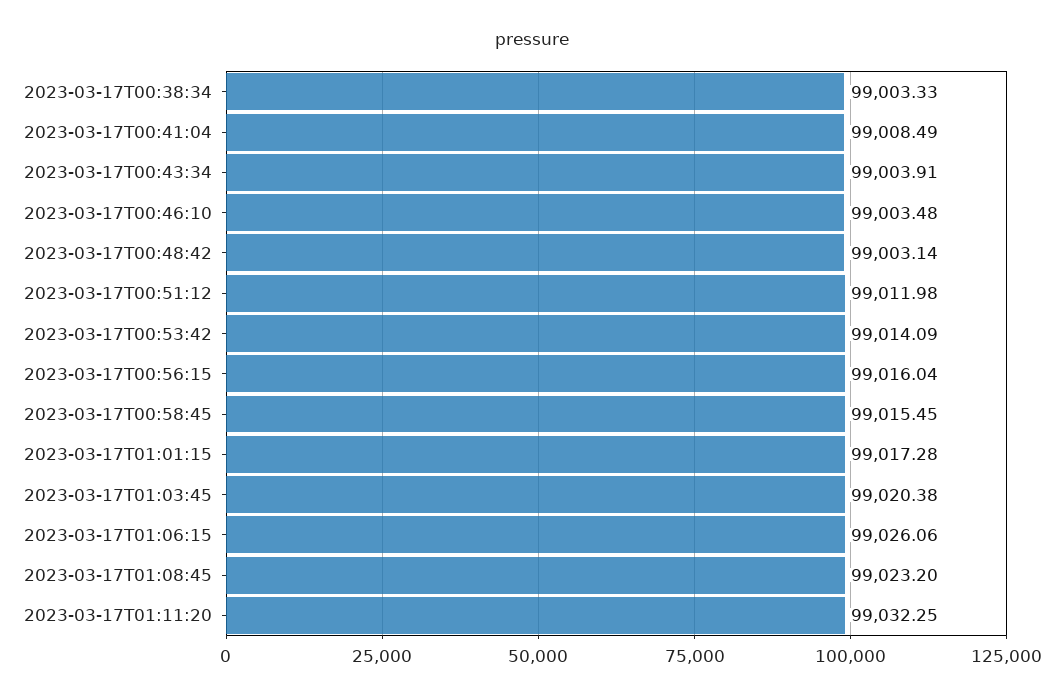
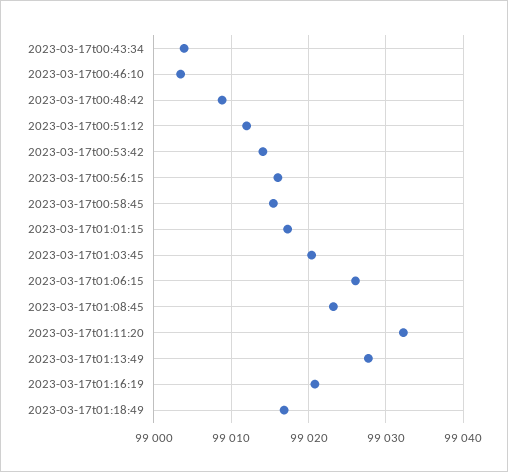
2023-03-17T00:38:34: 99003.33 -> none
2023-03-17T00:41:04: 99008.49 -> none
2023-03-17T00:48:42: 99003.14 -> 99009
2023-03-17t01:13:49: none -> 99028
2023-03-17t01:16:19: none -> 99021
2023-03-17t01:18:49: none -> 99017

